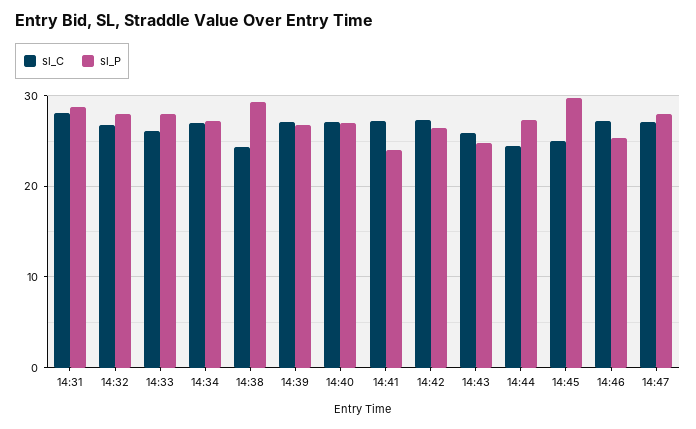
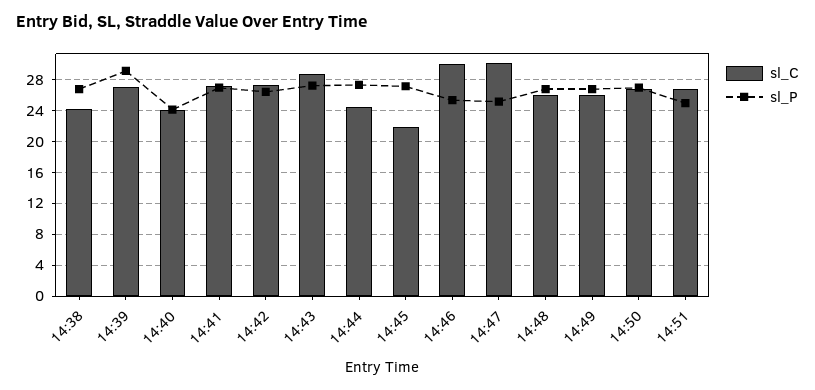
sl_C, 14:31: 28 -> none
sl_P, 14:31: 29 -> none
sl_C, 14:32: 27 -> none
sl_P, 14:32: 28 -> none
sl_C, 14:33: 26 -> none
sl_P, 14:33: 28 -> none
sl_C, 14:34: 27 -> none
sl_P, 14:34: 27 -> none
sl_P, 14:38: 29 -> 27
sl_P, 14:39: 27 -> 29
sl_C, 14:40: 27 -> 24
sl_P, 14:40: 27 -> 24
sl_P, 14:41: 24 -> 27
sl_C, 14:43: 26 -> 29
sl_P, 14:43: 25 -> 27
sl_C, 14:45: 25 -> 22
sl_P, 14:45: 30 -> 27
sl_C, 14:46: 27 -> 30
sl_C, 14:47: 27 -> 30
sl_P, 14:47: 28 -> 25
sl_C, 14:48: none -> 26
sl_P, 14:48: none -> 27
sl_C, 14:49: none -> 26
sl_P, 14:49: none -> 27
sl_C, 14:50: none -> 27
sl_P, 14:50: none -> 27
sl_C, 14:51: none -> 27
sl_P, 14:51: none -> 25

